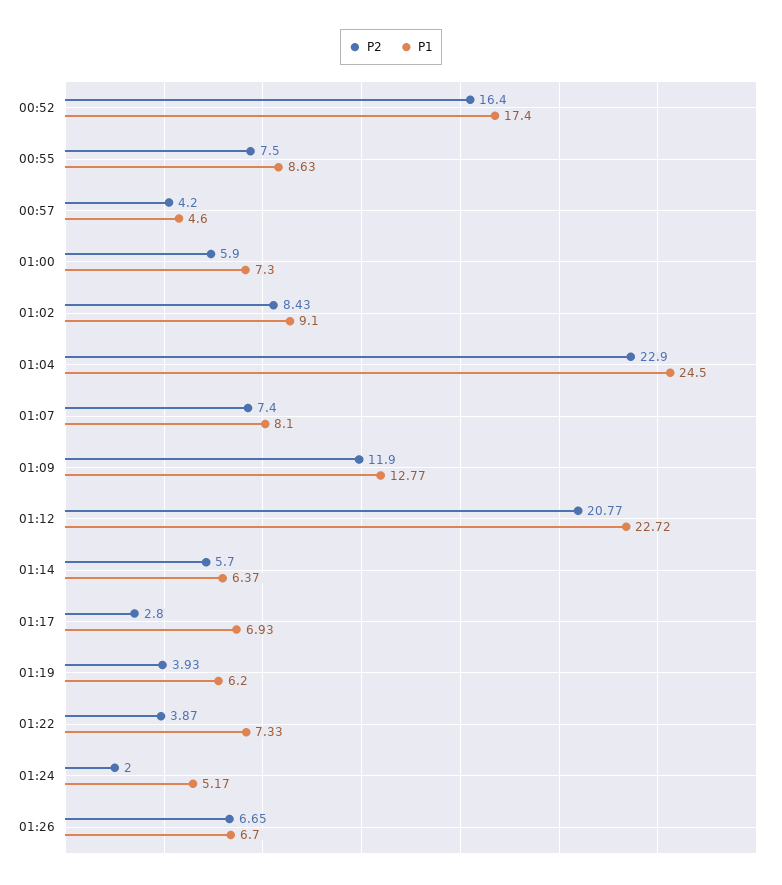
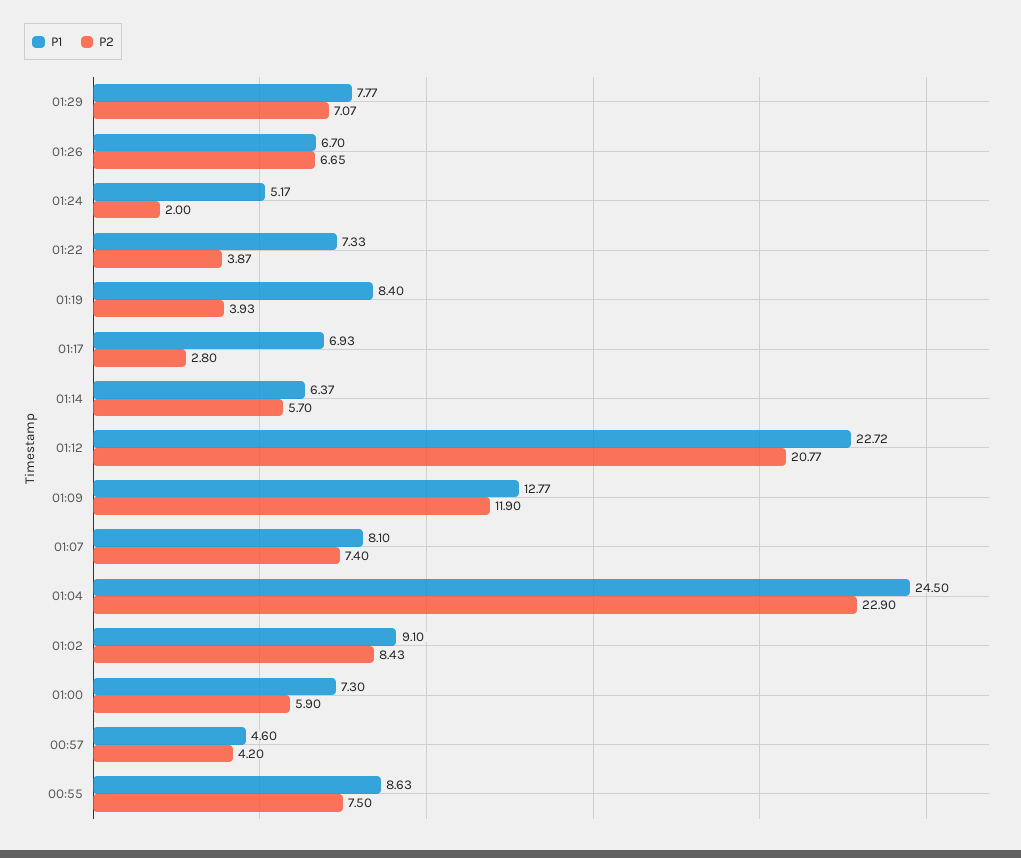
P2, 00:52: 16.4 -> none
P1, 00:52: 17.4 -> none
P1, 01:19: 6.2 -> 8.4
P1, 01:29: none -> 7.77
P2, 01:29: none -> 7.07

